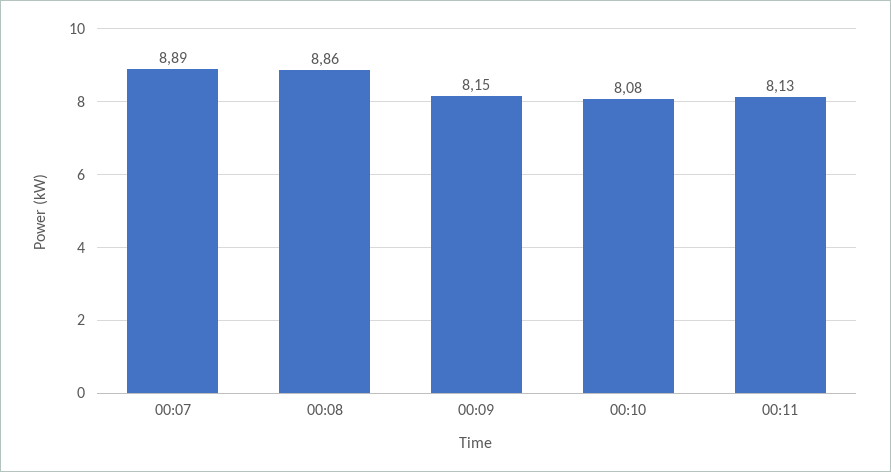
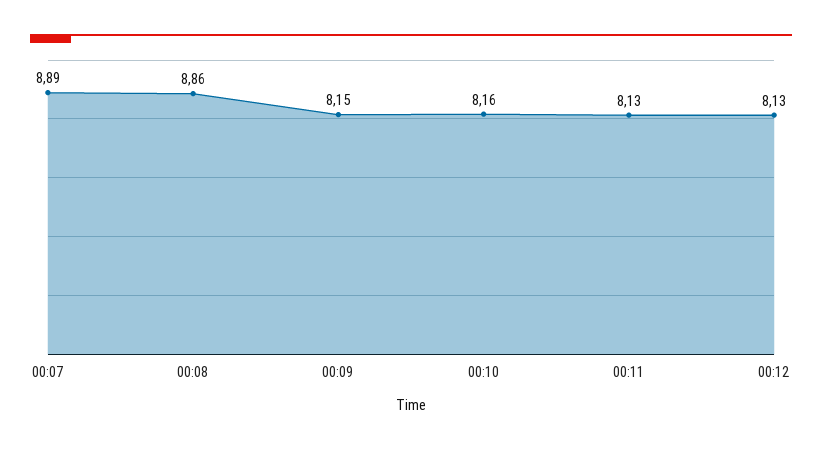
00:10: 8.08 -> 8.16
00:12: none -> 8.13

